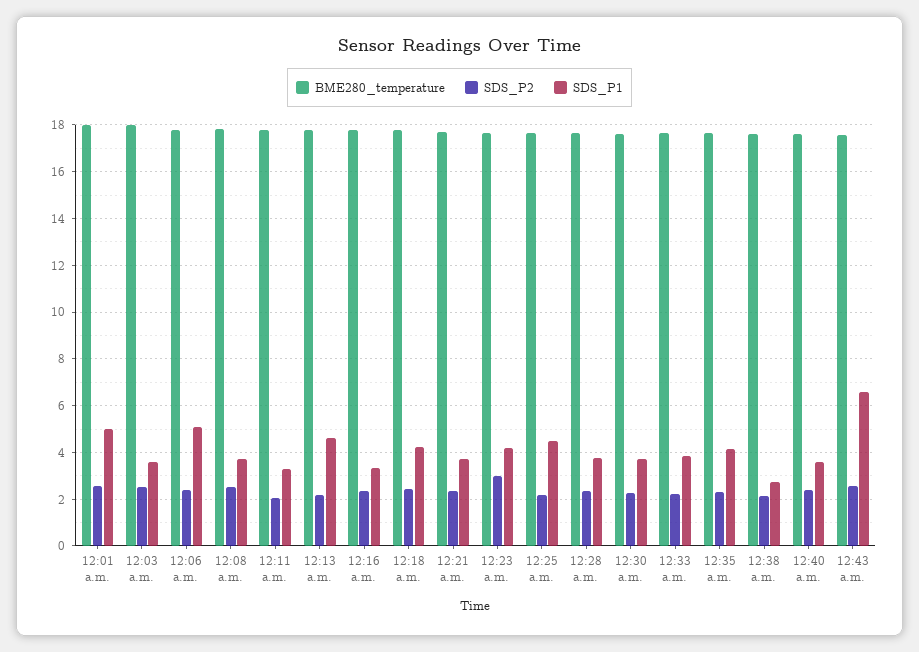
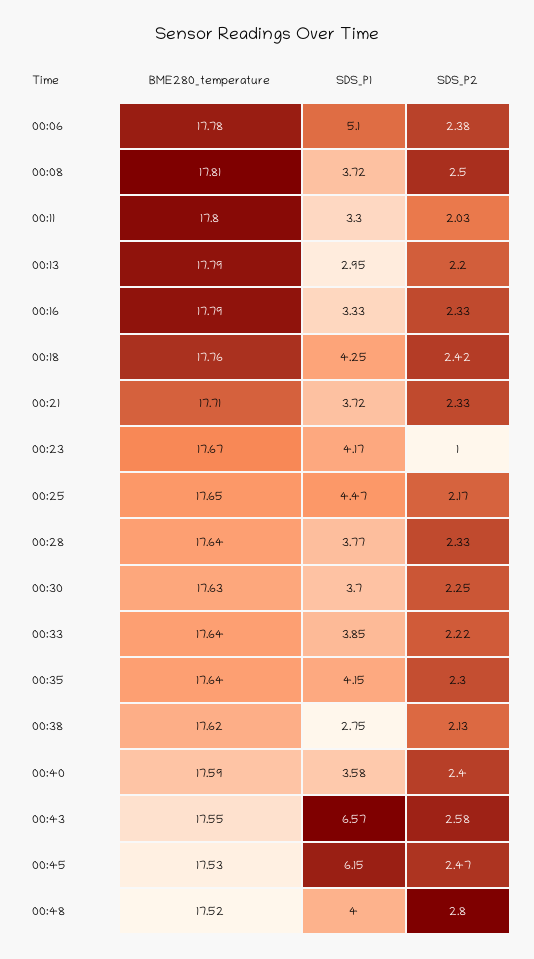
BME280_temperature, 12:01 a.m.: 18 -> none
SDS_P2, 12:01 a.m.: 2.5 -> none
SDS_P1, 12:01 a.m.: 5 -> none
BME280_temperature, 12:03 a.m.: 18 -> none
SDS_P2, 12:03 a.m.: 2.5 -> none
SDS_P1, 12:03 a.m.: 3.5 -> none
SDS_P1, 12:13 a.m.: 4.5 -> 2.95
SDS_P2, 12:23 a.m.: 3 -> 1
BME280_temperature, 00:45: none -> 17.53
SDS_P1, 00:45: none -> 6.15
SDS_P2, 00:45: none -> 2.47
BME280_temperature, 00:48: none -> 17.52
SDS_P1, 00:48: none -> 4
SDS_P2, 00:48: none -> 2.8

